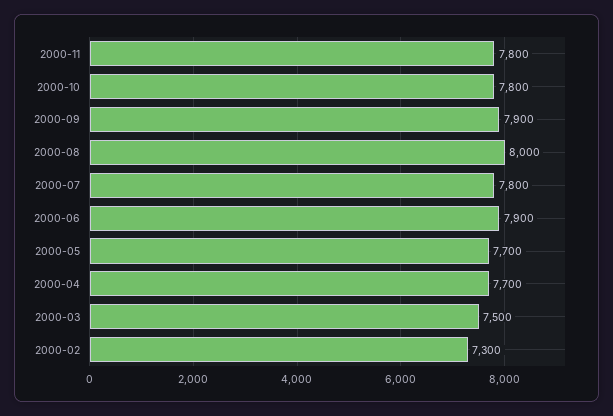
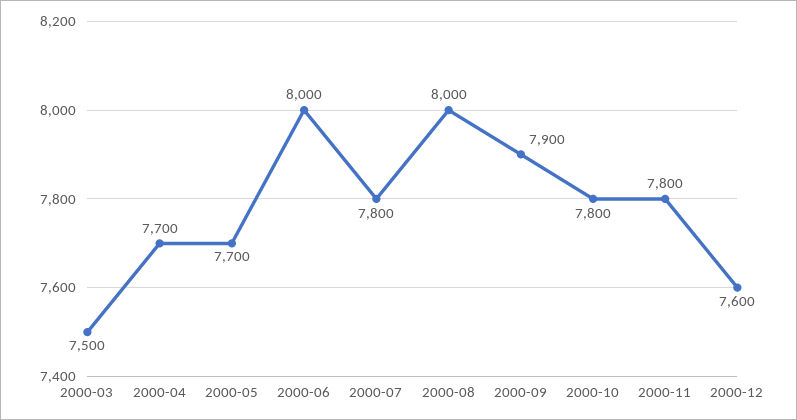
2000-06: 7900 -> 8000
2000-02: 7300 -> none
2000-12: none -> 7600

